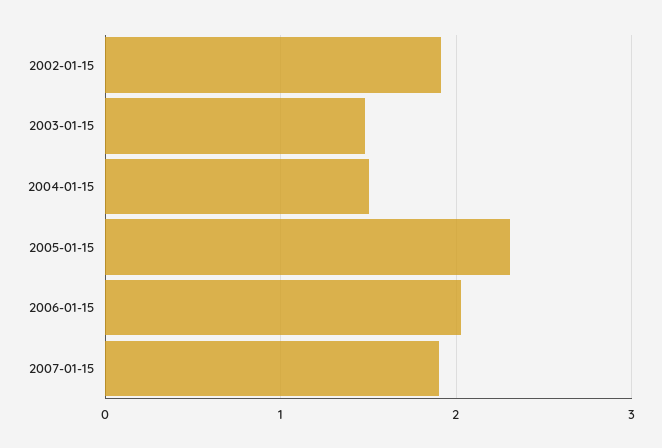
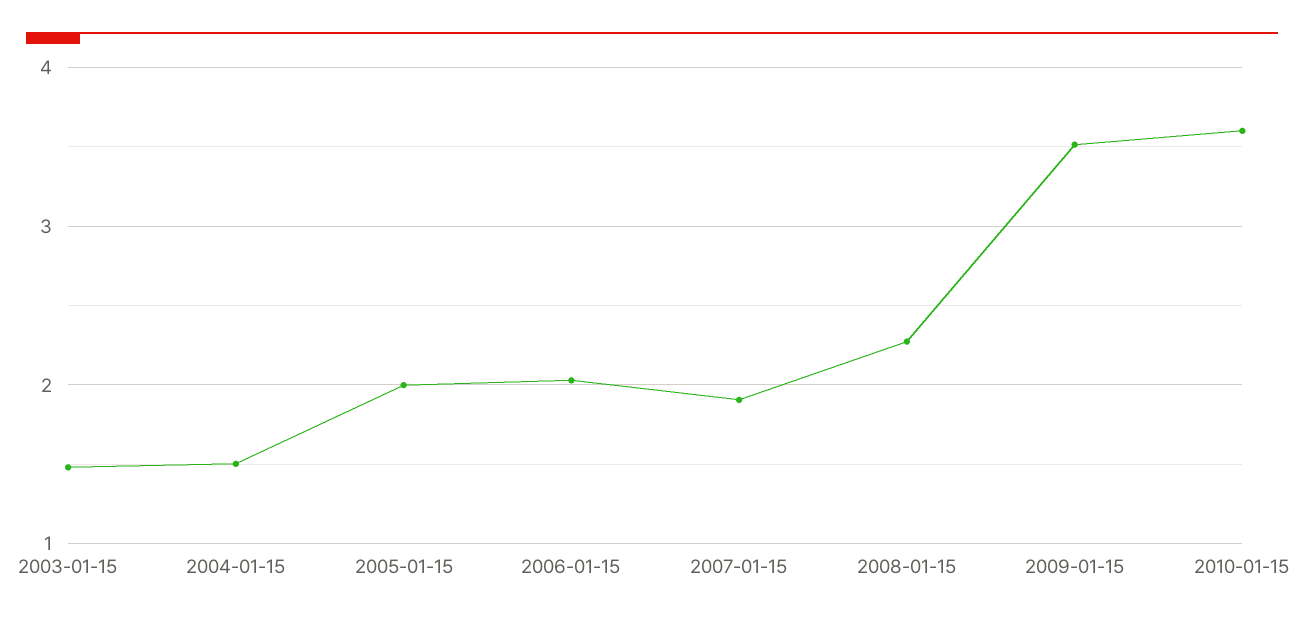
2002-01-15: 1.9 -> none
2005-01-15: 2.3 -> 2
2008-01-15: none -> 2.3
2009-01-15: none -> 3.5
2010-01-15: none -> 3.6

